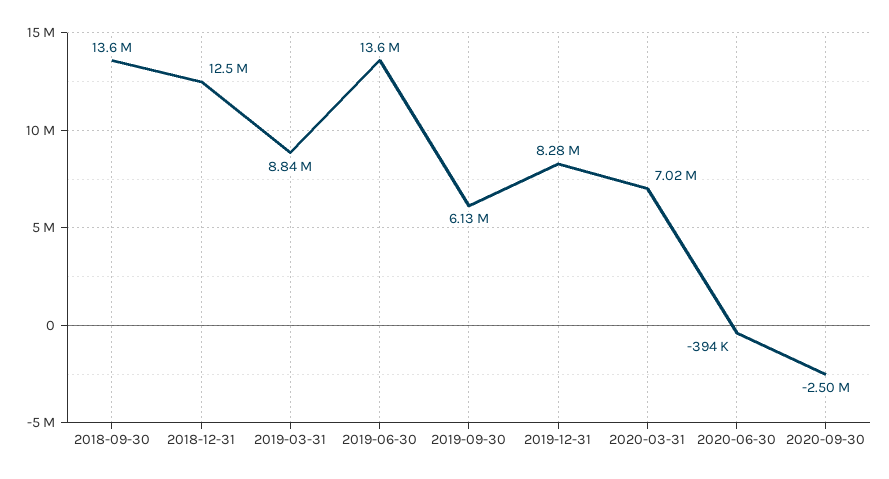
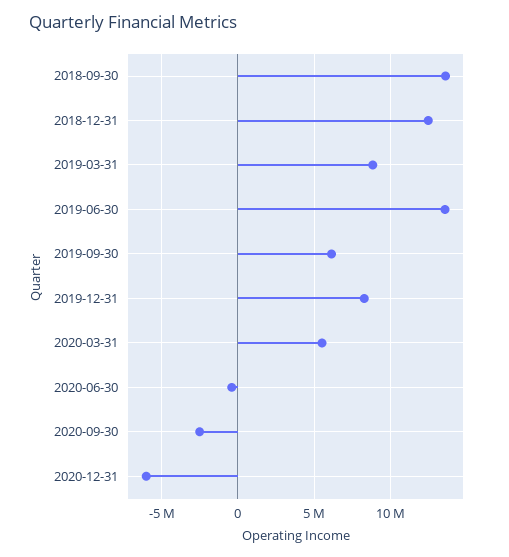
2020-03-31: 7020000 -> 5500000
2020-12-31: none -> -6000000

